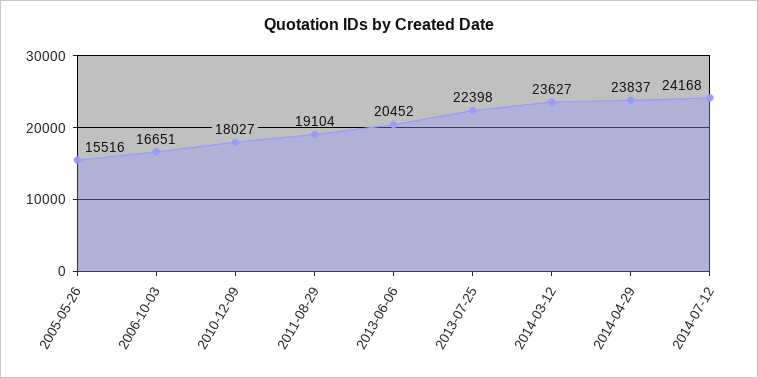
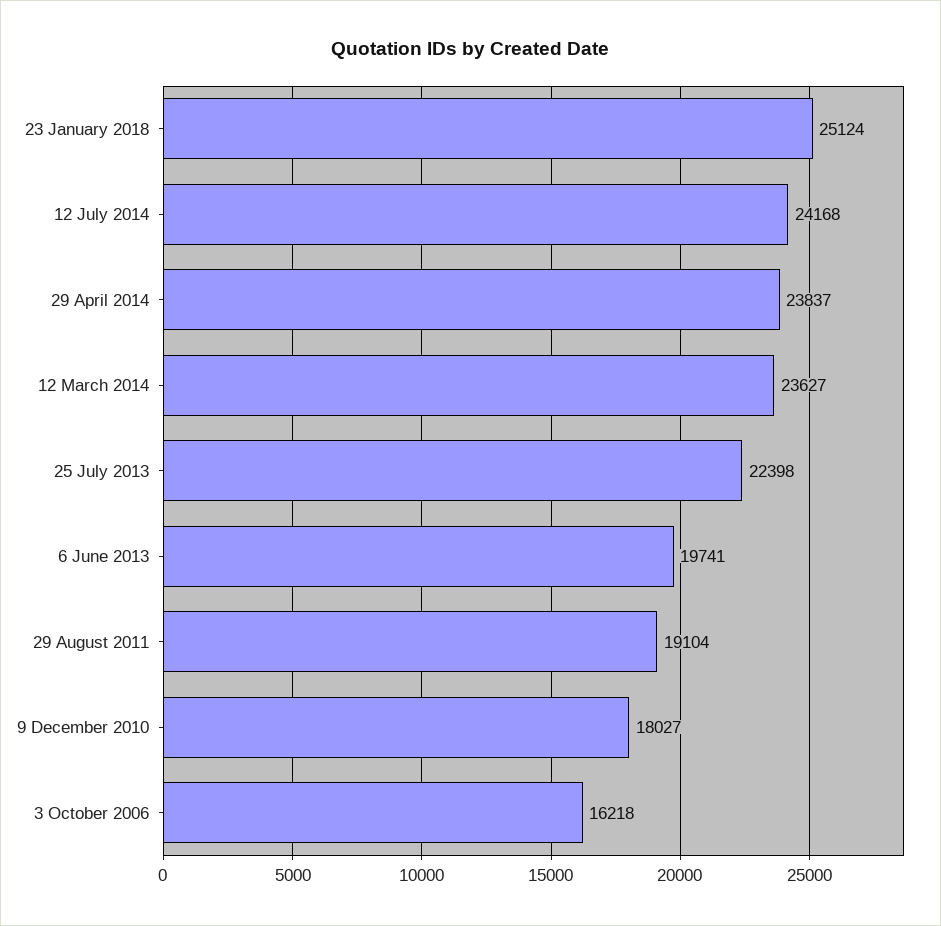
2005-05-26: 15516 -> none
2006-10-03: 16651 -> 16218
2013-06-06: 20452 -> 19741
23 January 2018: none -> 25124

